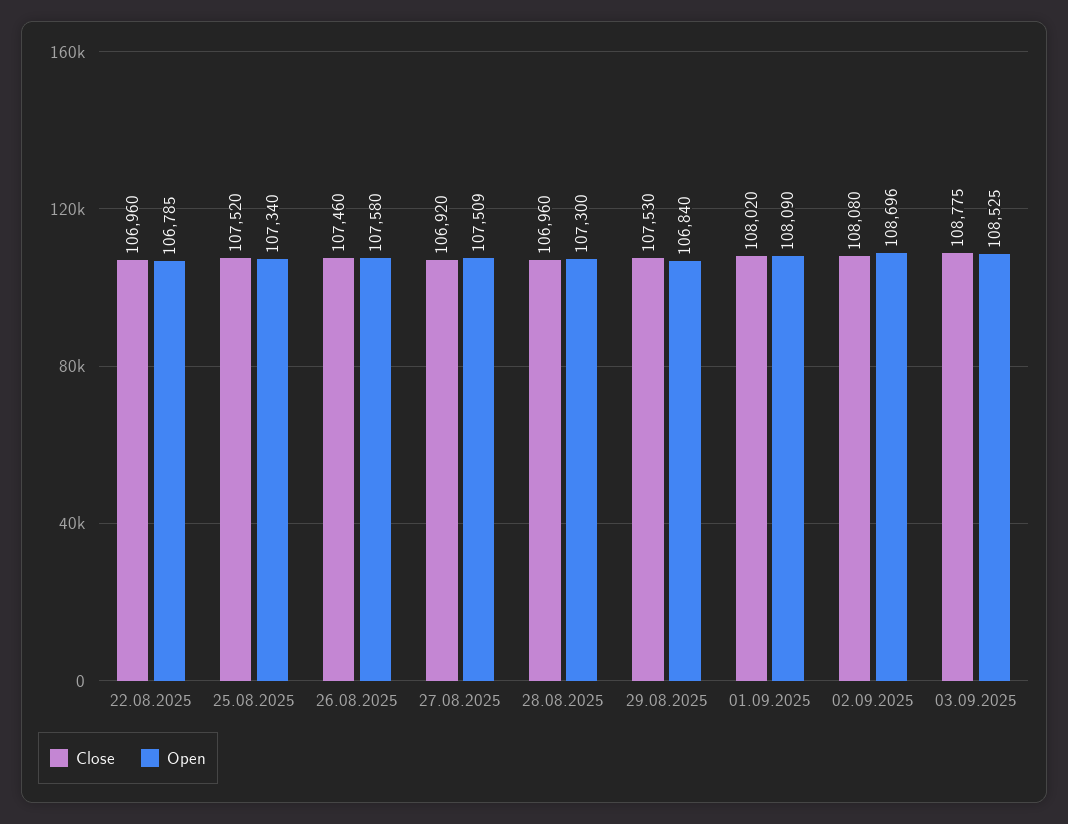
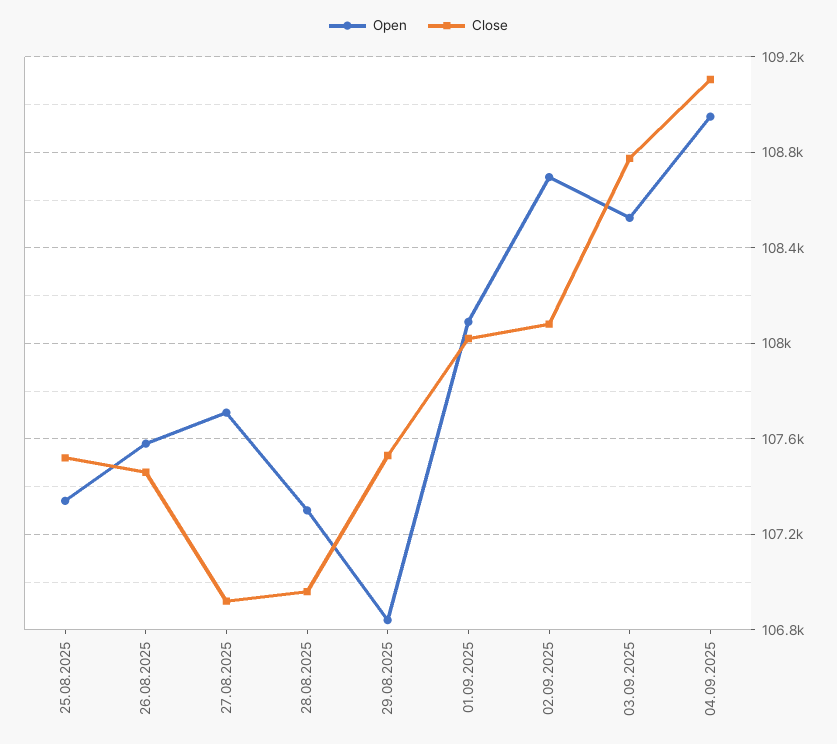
Close, 22.08.2025: 106960 -> none
Open, 22.08.2025: 106785 -> none
Open, 27.08.2025: 107509 -> 107700
Open, 04.09.2025: none -> 108950
Close, 04.09.2025: none -> 109100

